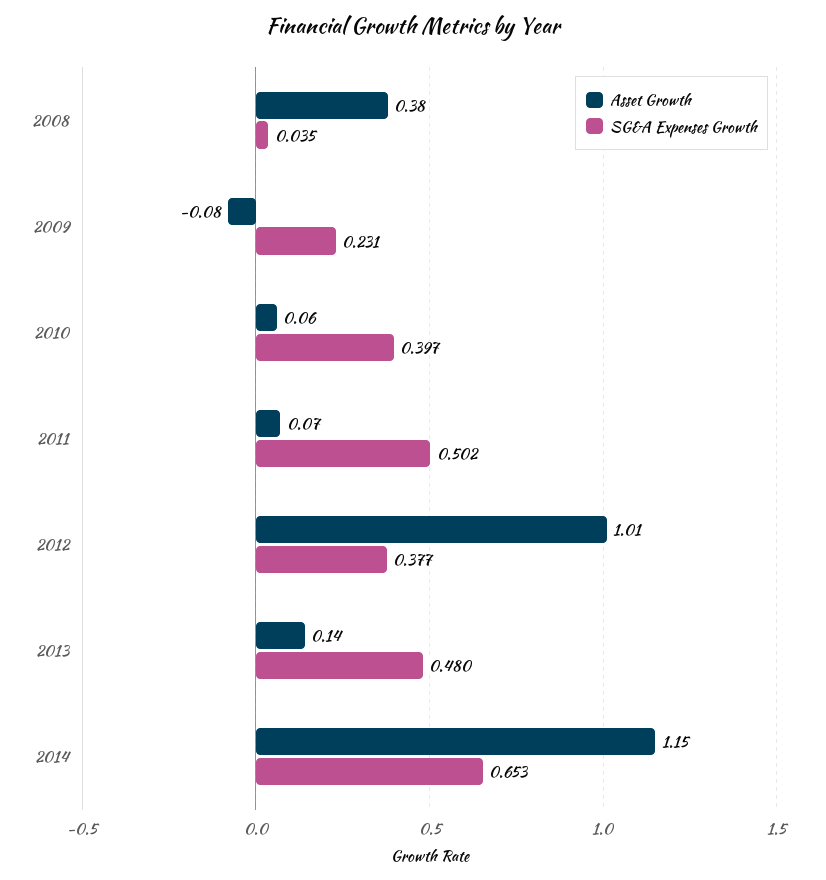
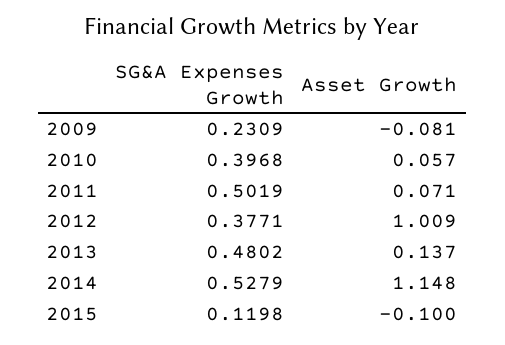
Asset Growth, 2008: 0.38 -> none
SG&A Expenses Growth, 2008: 0.035 -> none
SG&A Expenses Growth, 2014: 0.653 -> 0.5279
SG&A Expenses Growth, 2015: none -> 0.1198
Asset Growth, 2015: none -> -0.1

